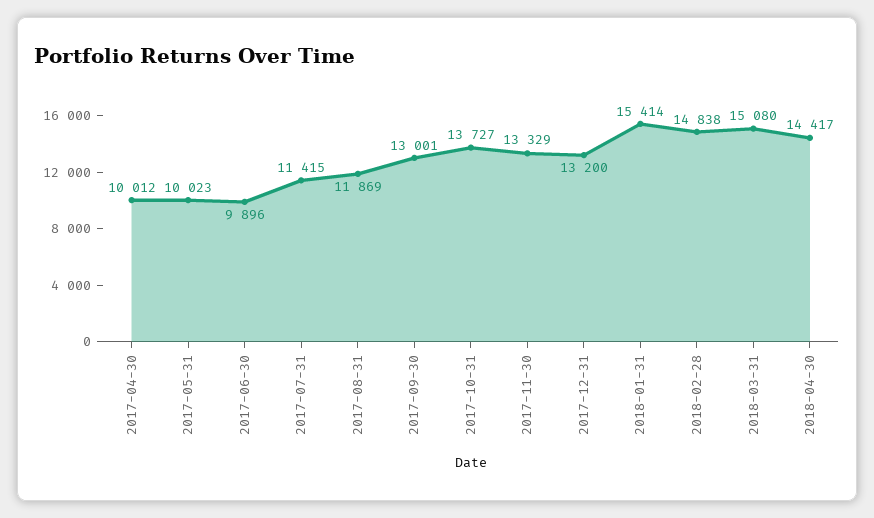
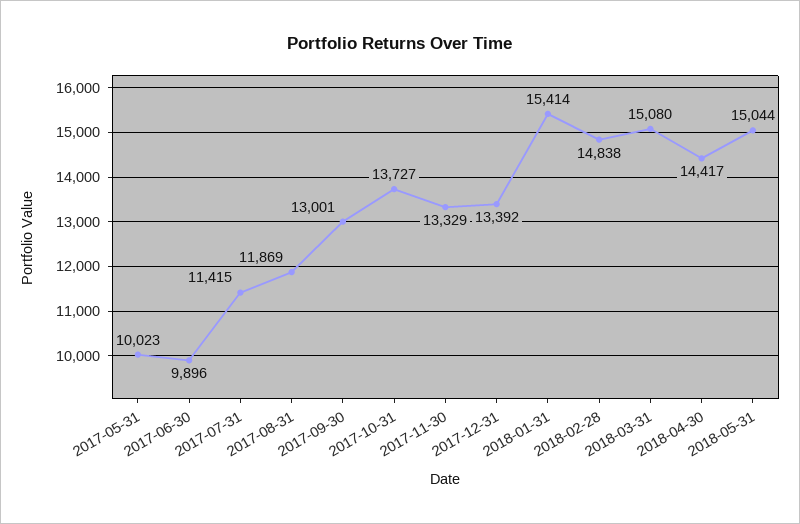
2017-04-30: 10012 -> none
2017-12-31: 13200 -> 13392
2018-05-31: none -> 15044

